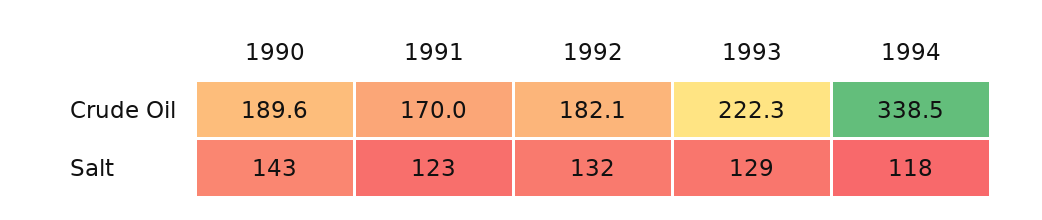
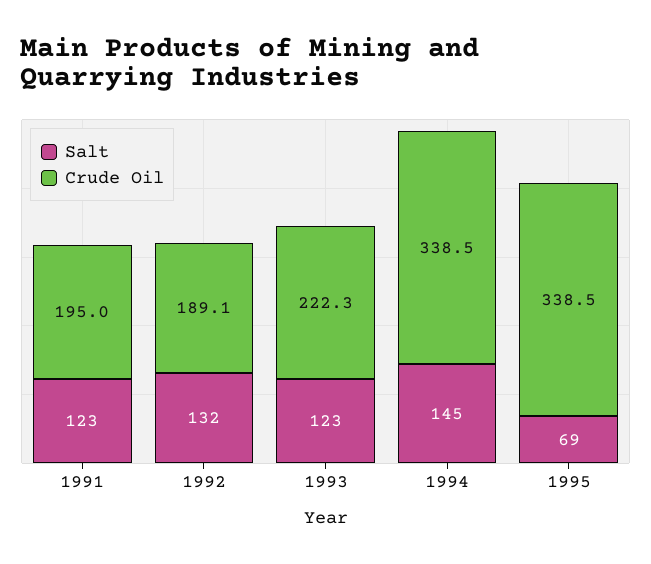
Crude Oil, 1990: 189.6 -> none
Crude Oil, 1991: 170 -> 195
Crude Oil, 1992: 182.1 -> 189.1
Salt, 1990: 143 -> none
Salt, 1993: 129 -> 123
Salt, 1994: 118 -> 145
Salt, 1995: none -> 69
Crude Oil, 1995: none -> 338.5

